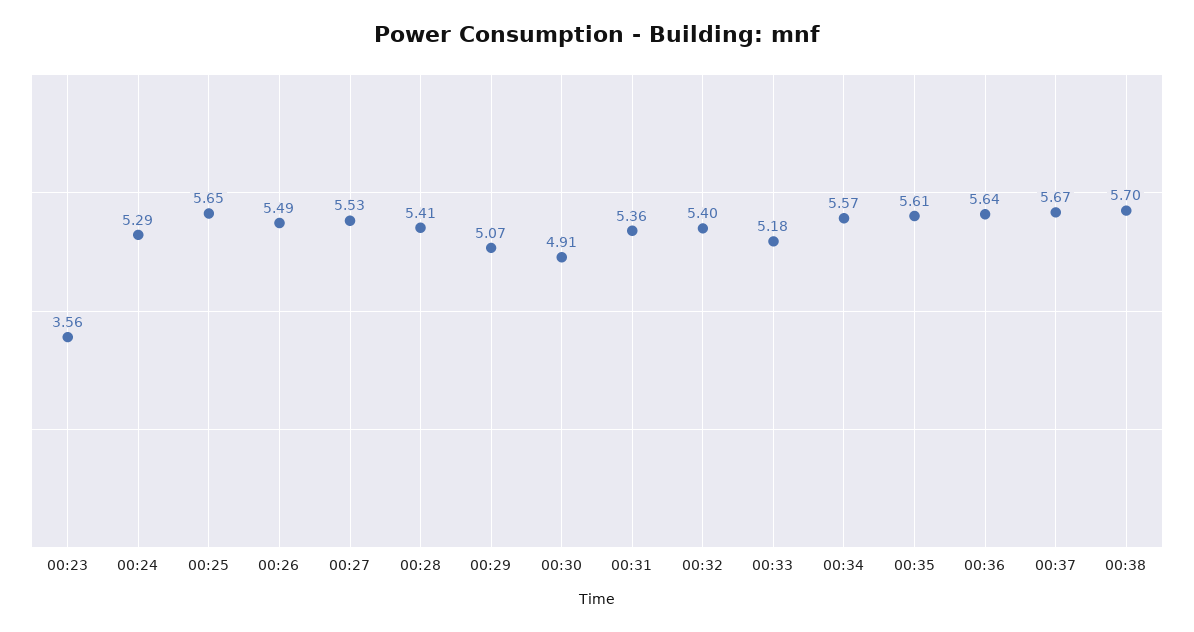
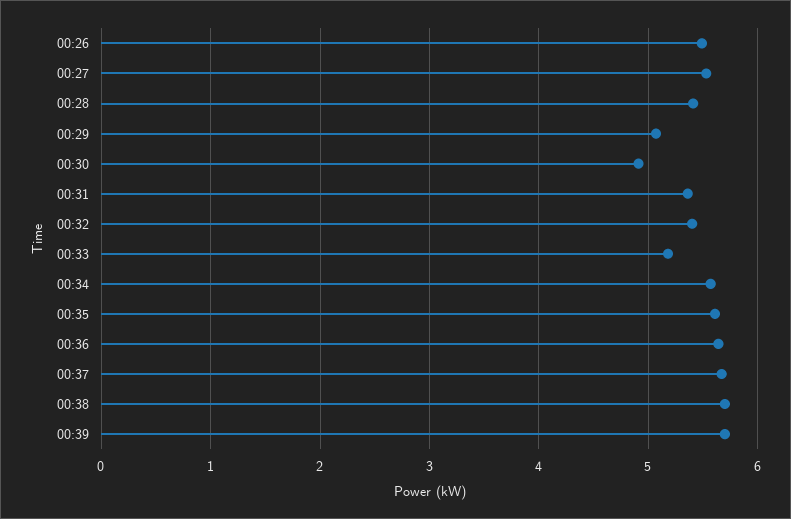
00:23: 3.56 -> none
00:24: 5.29 -> none
00:25: 5.65 -> none
00:39: none -> 5.7

